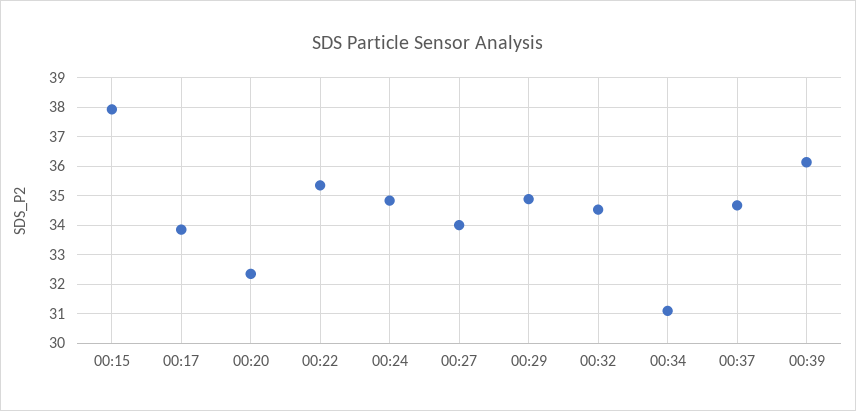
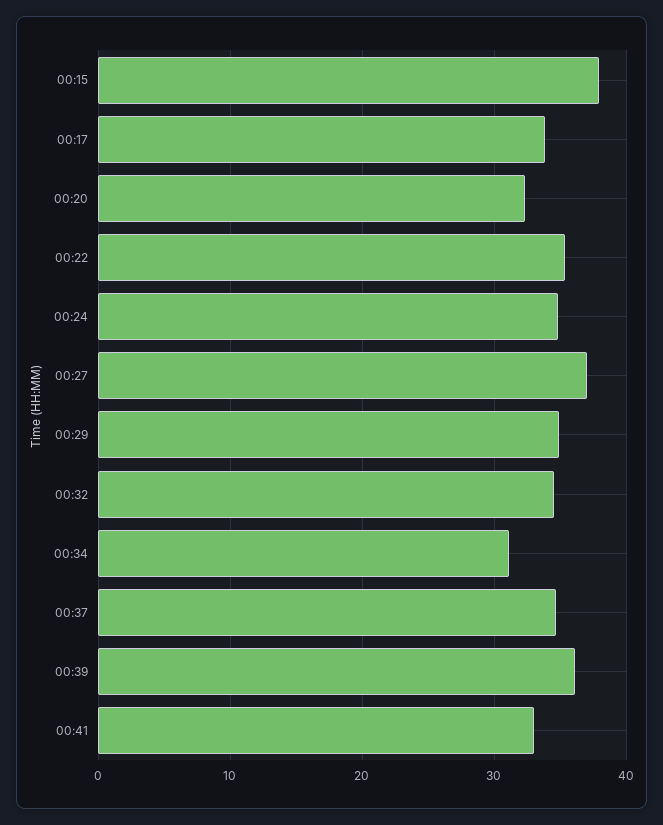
00:27: 34 -> 37
00:41: none -> 33

